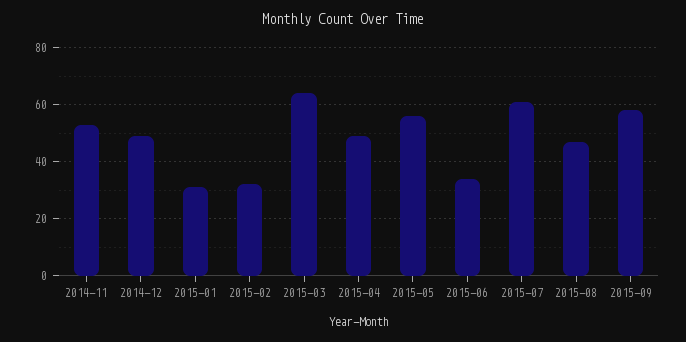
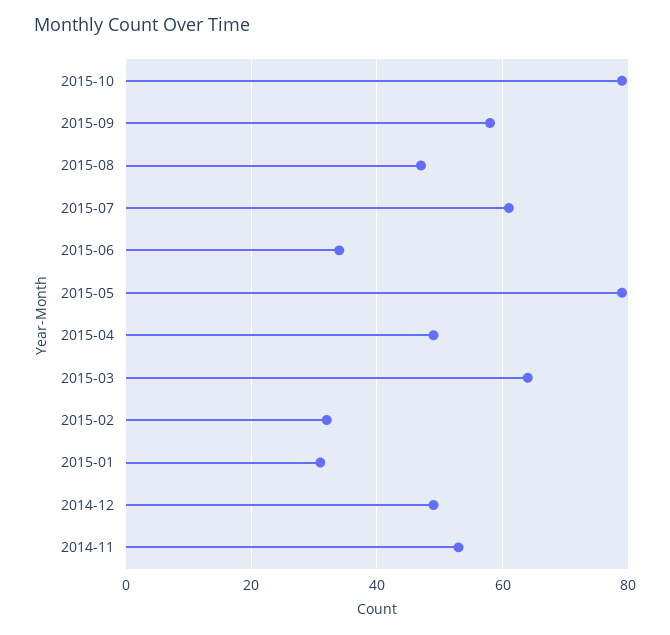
2015-05: 55 -> 80
2015-10: none -> 80

